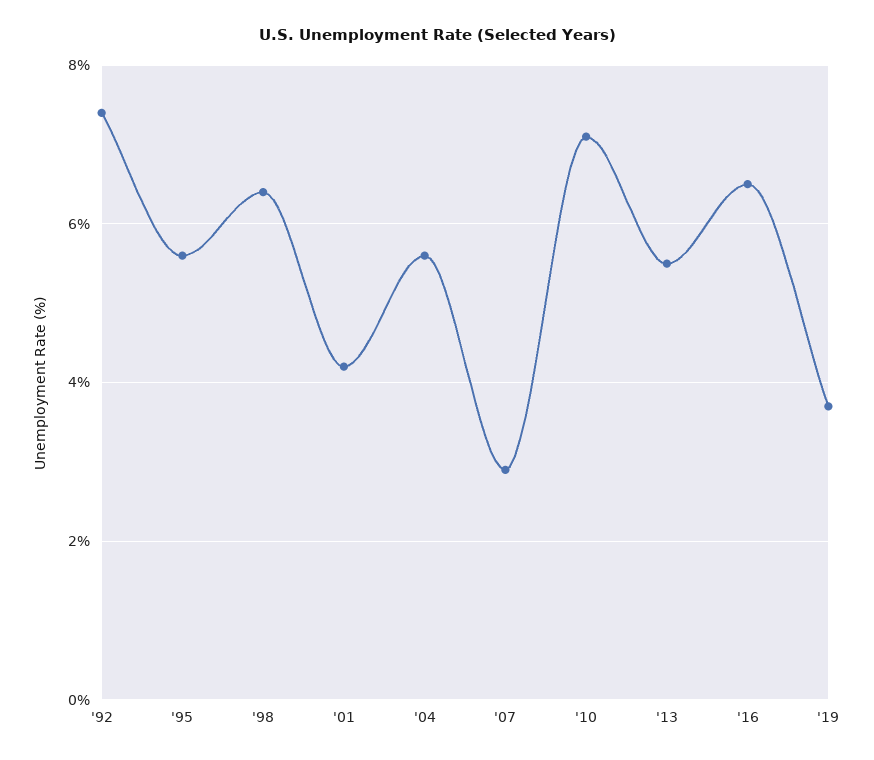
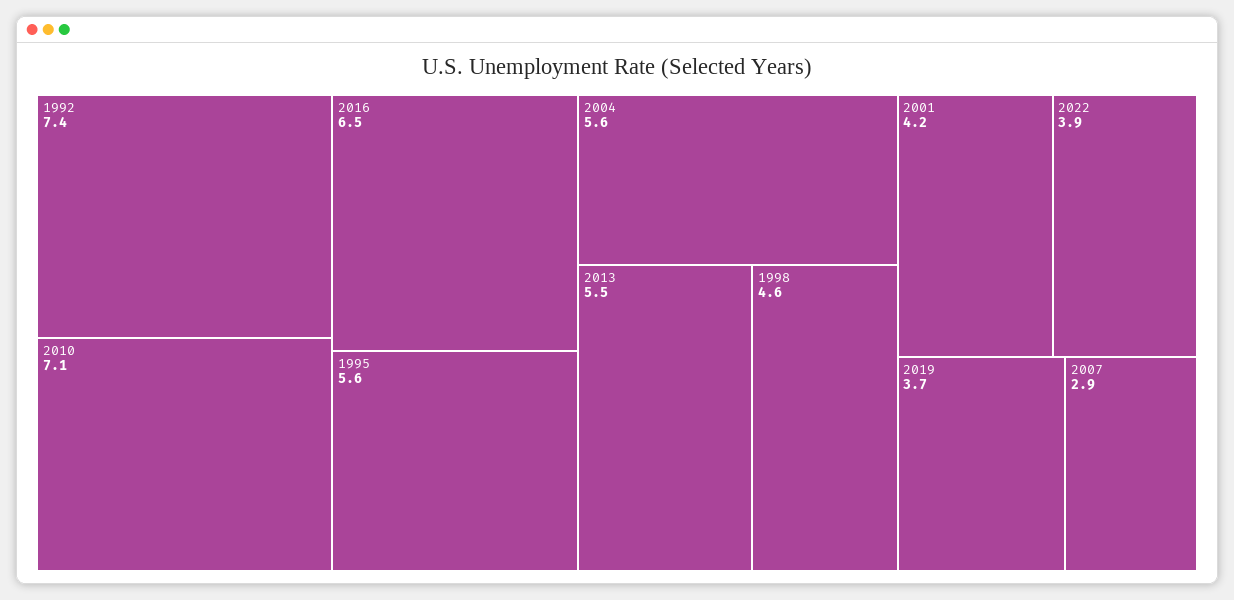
'98: 6.5 -> 4.6
2022: none -> 3.9

